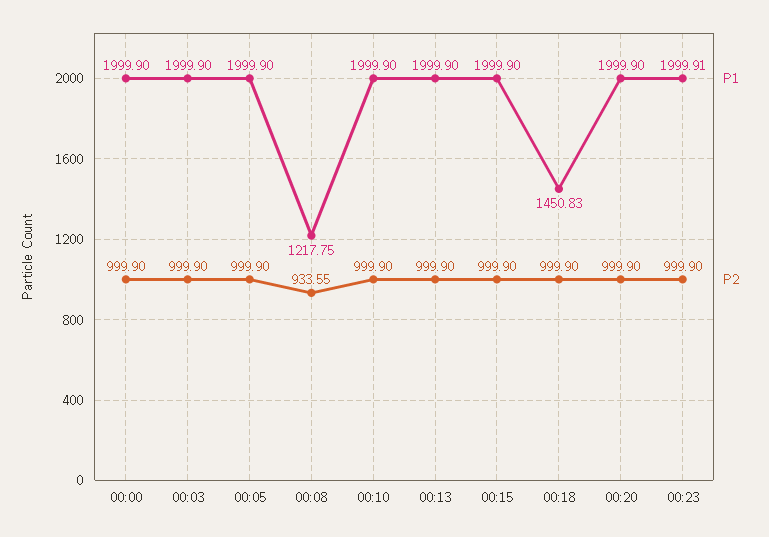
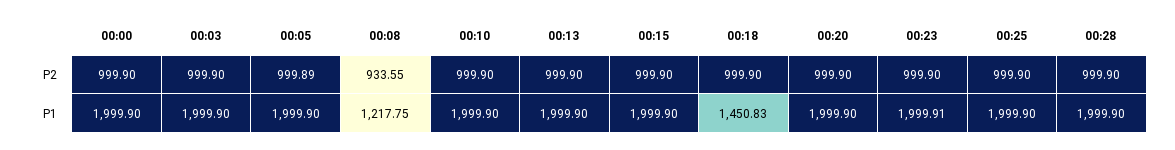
P2, 00:05: 999.9 -> 999.89
P2, 00:25: none -> 999.9
P2, 00:28: none -> 999.9
P1, 00:25: none -> 1999.9
P1, 00:28: none -> 1999.9

